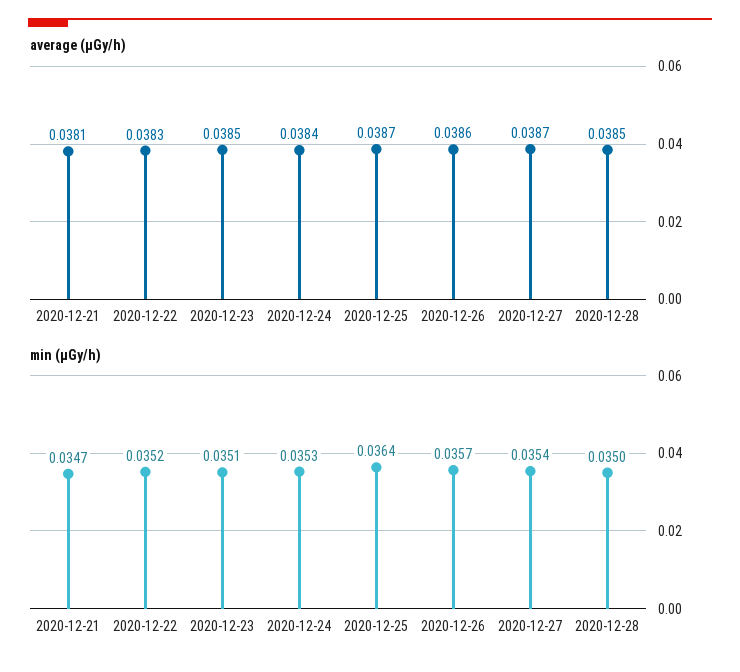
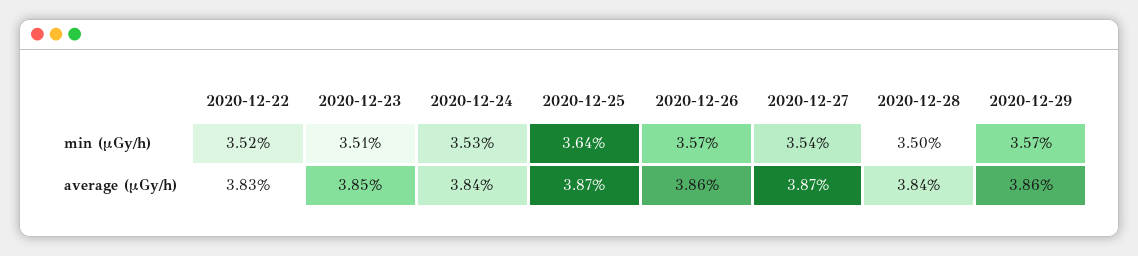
average (μGy/h), 2020-12-21: 0.0381 -> none
average (μGy/h), 2020-12-28: 0.0385 -> 0.0384
min (μGy/h), 2020-12-21: 0.0347 -> none
min (μGy/h), 2020-12-29: none -> 0.0357
average (μGy/h), 2020-12-29: none -> 0.0386

